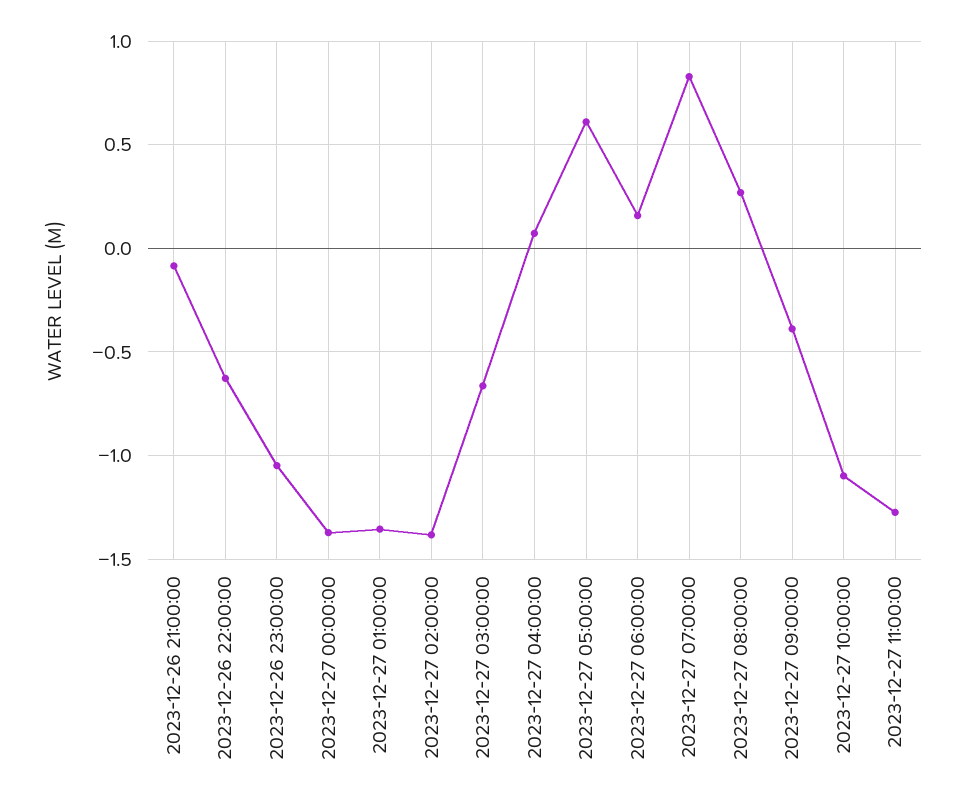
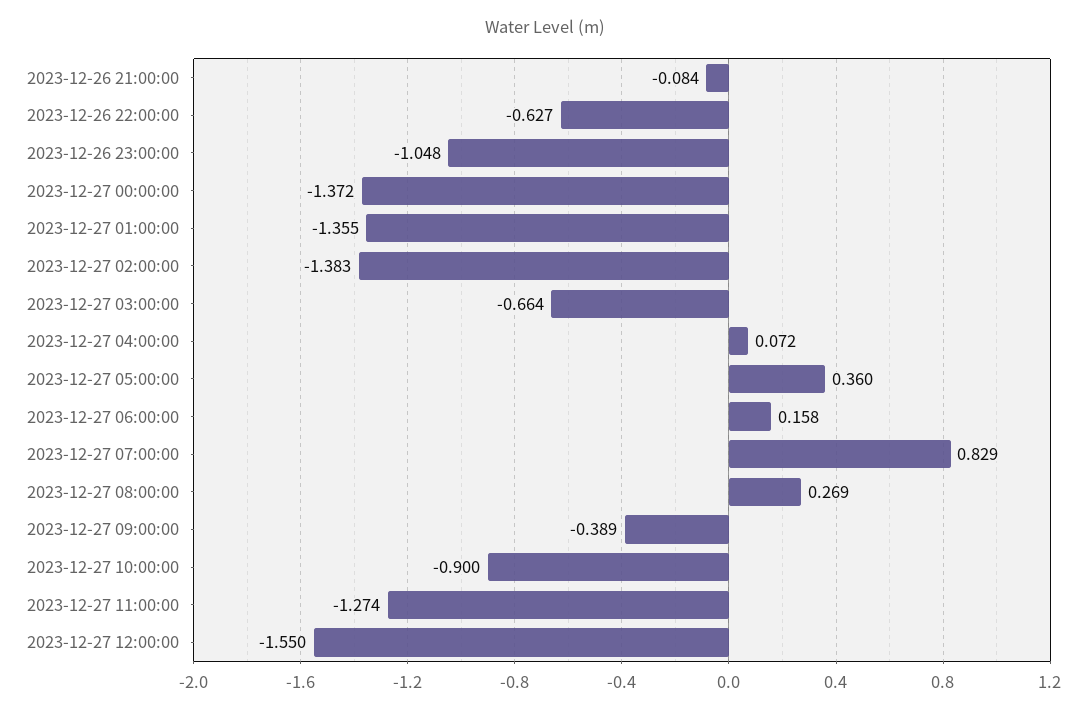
2023-12-27 05:00:00: 0.6 -> 0.36
2023-12-27 10:00:00: -1.1 -> -0.9
2023-12-27 12:00:00: none -> -1.55

